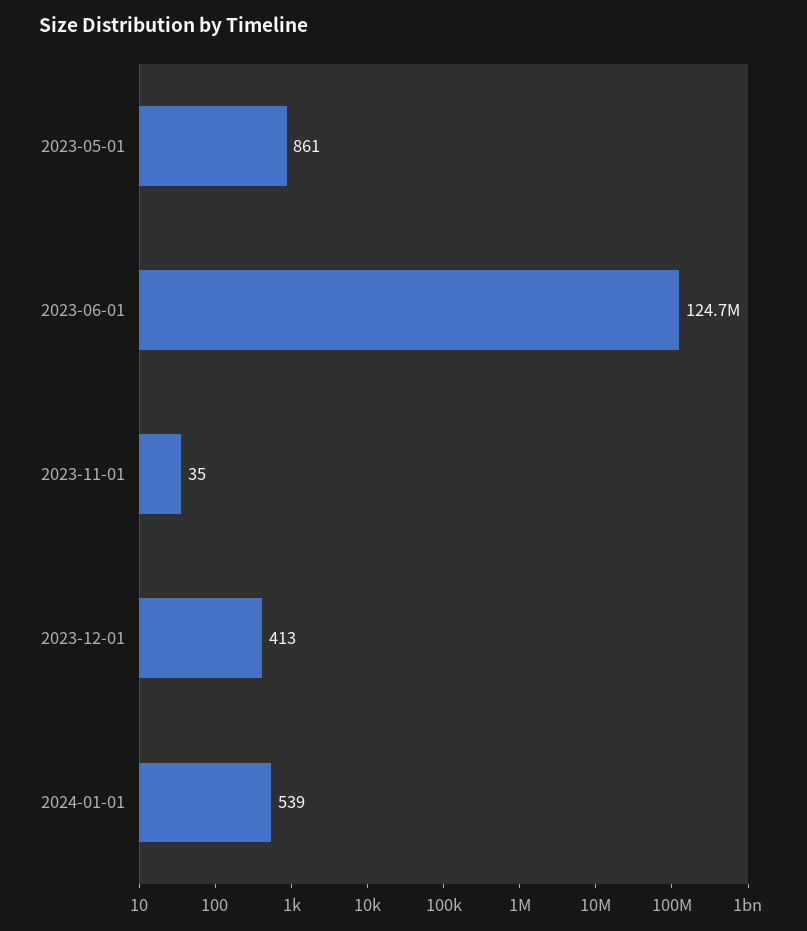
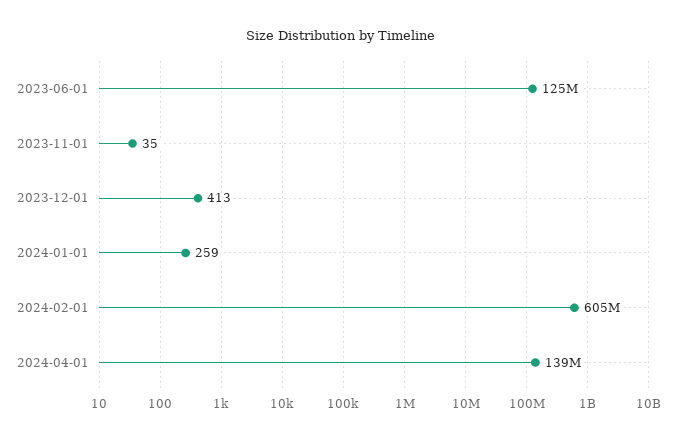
2023-05-01: 861 -> none
2024-01-01: 539 -> 259
2024-02-01: none -> 605000000
2024-04-01: none -> 139000000

